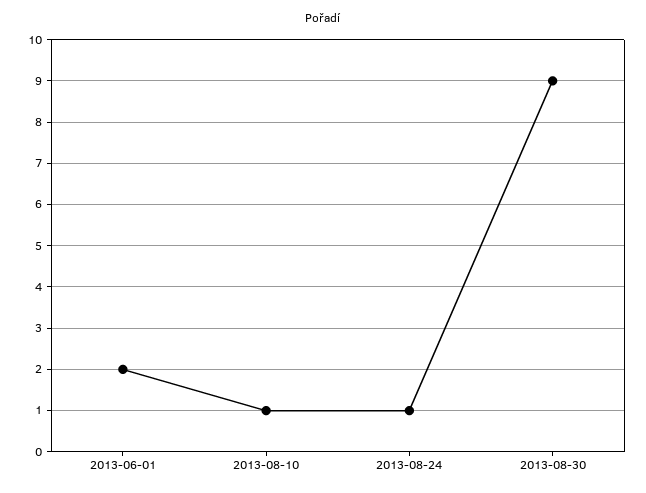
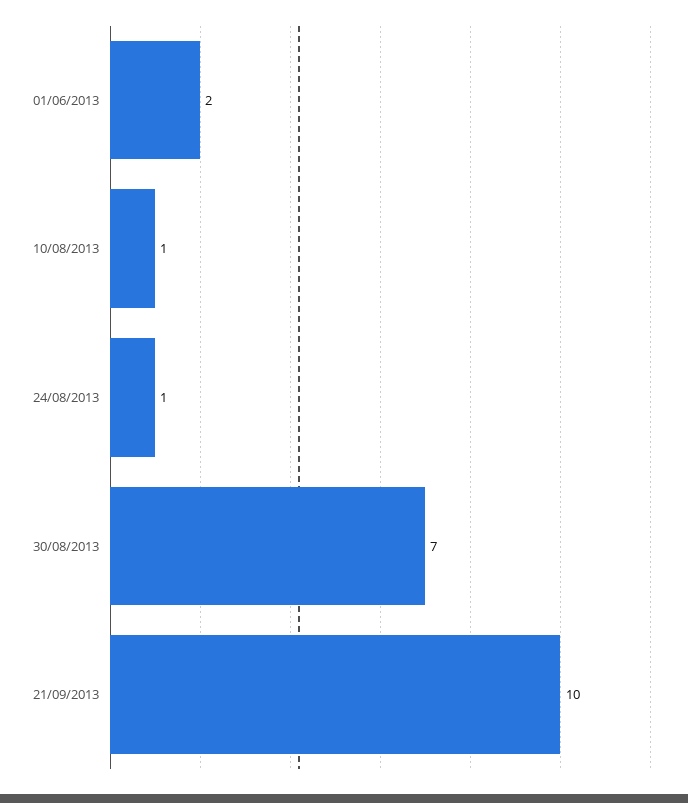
2013-08-30: 9 -> 7
21/09/2013: none -> 10

